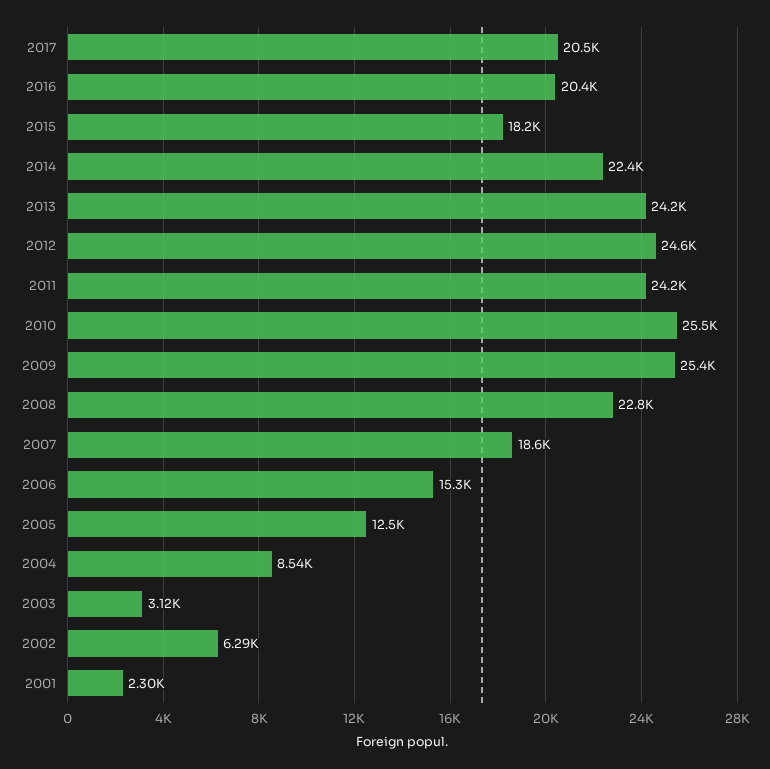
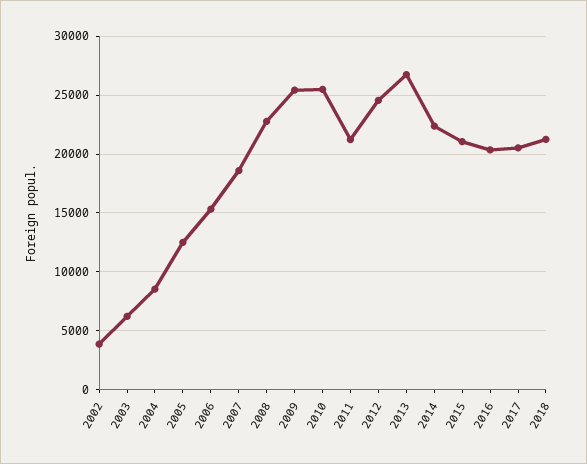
2015: 18200 -> 21000
2013: 24200 -> 27000
2011: 24200 -> 21000
2003: 3120 -> 6000
2002: 6290 -> 4000
2001: 2300 -> none
2018: none -> 21000

